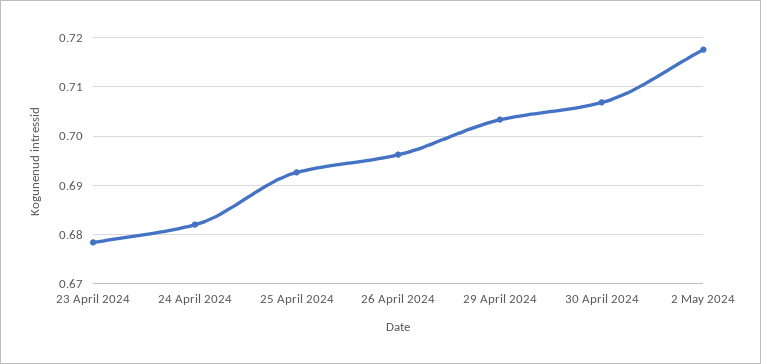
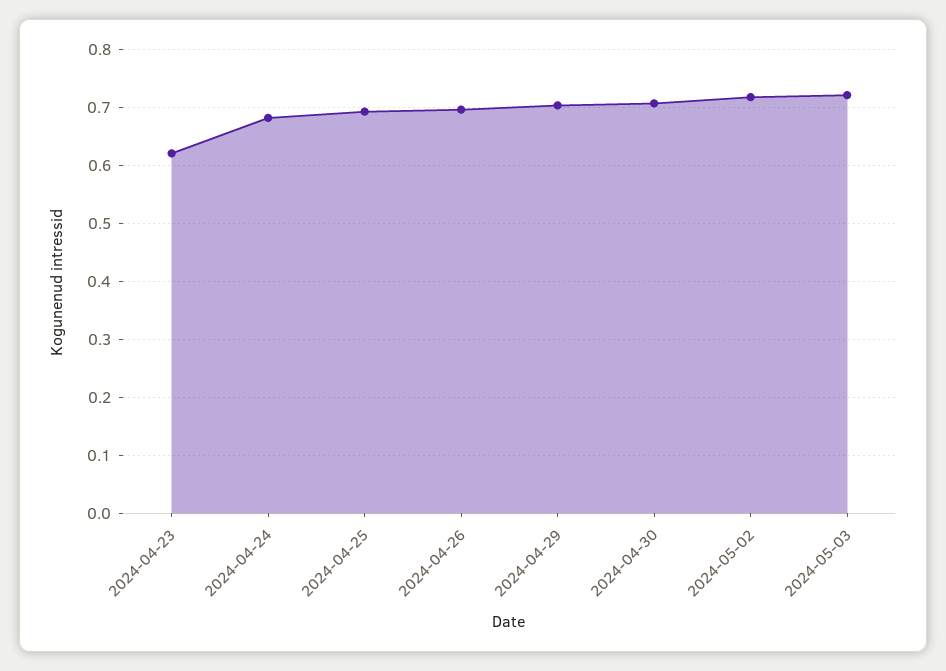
23 April 2024: 0.678 -> 0.62
2024-05-03: none -> 0.72

